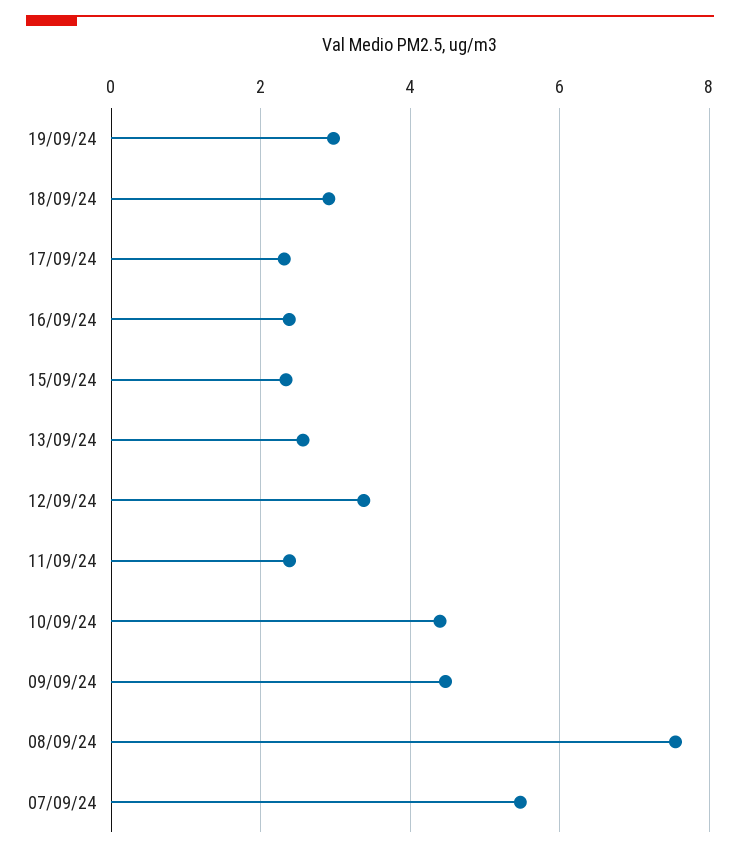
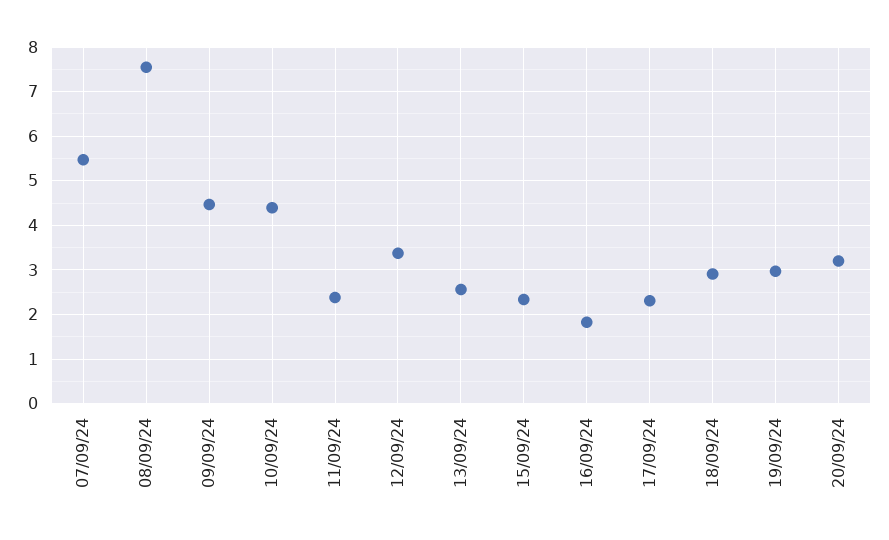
16/09/24: 2.4 -> 1.8
20/09/24: none -> 3.2

